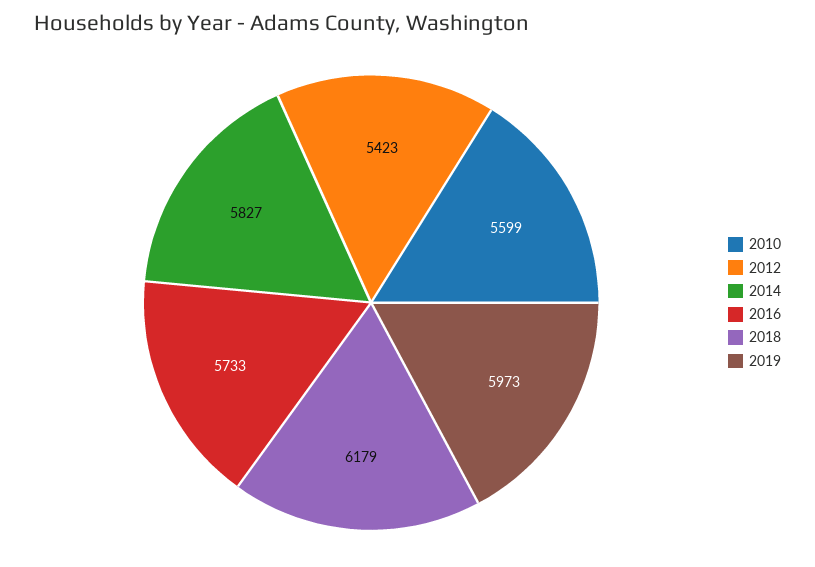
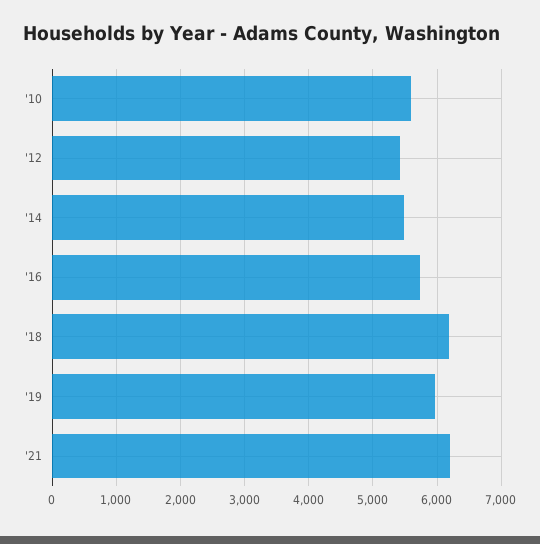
2014: 5827 -> 5500
'21: none -> 6200

